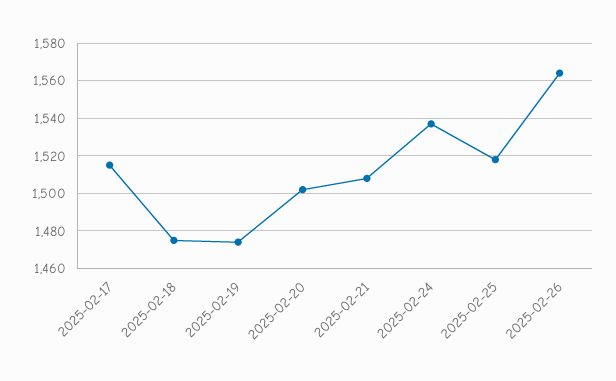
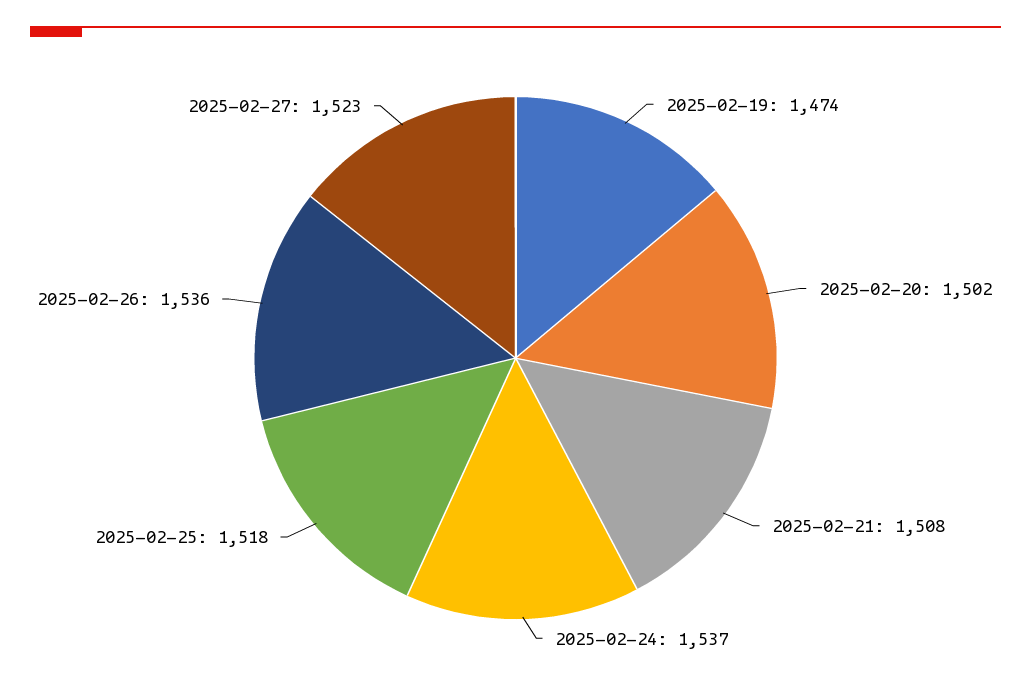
2025-02-17: 1515 -> none
2025-02-18: 1475 -> none
2025-02-26: 1565 -> 1536
2025-02-27: none -> 1523

